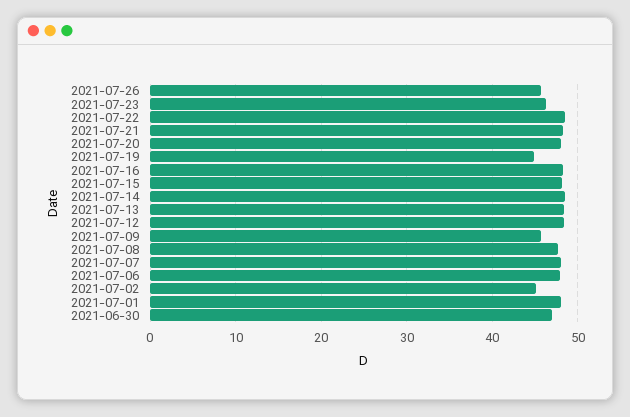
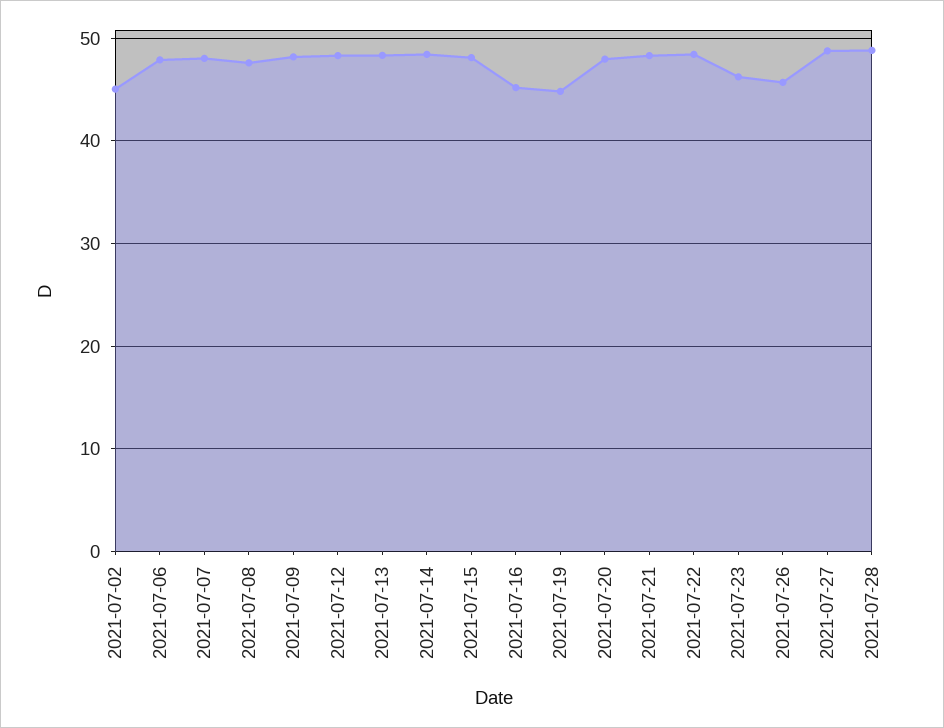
2021-07-16: 48 -> 45
2021-07-09: 46 -> 48
2021-07-01: 48 -> none
2021-06-30: 47 -> none
2021-07-27: none -> 49
2021-07-28: none -> 49

